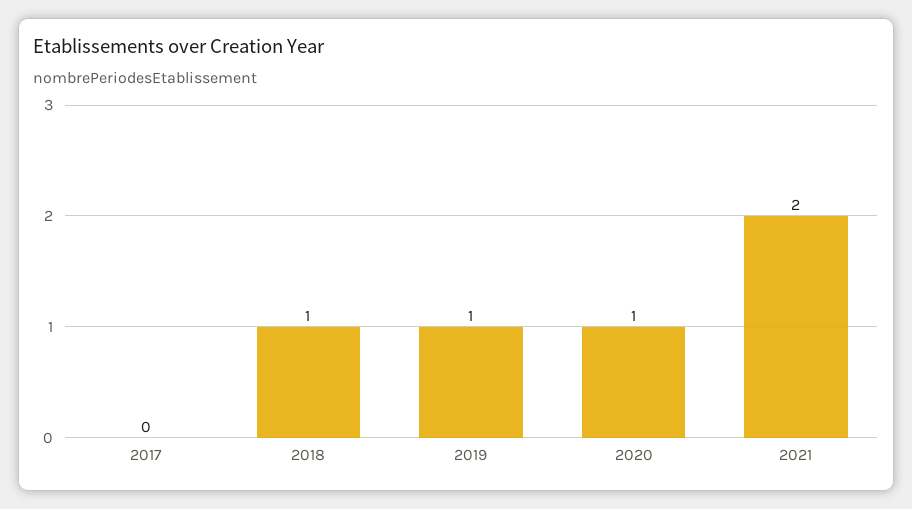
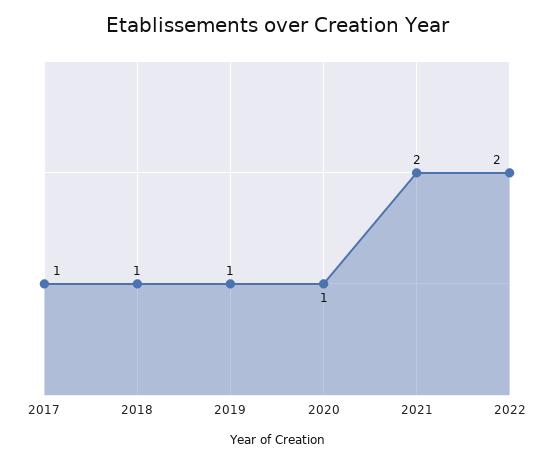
2017: 0 -> 1
2022: none -> 2

